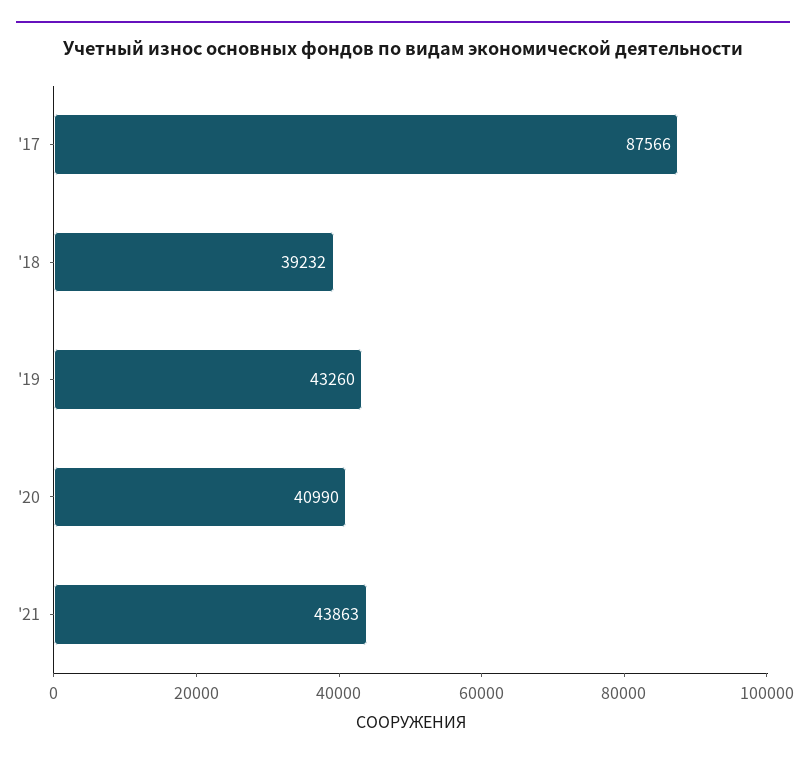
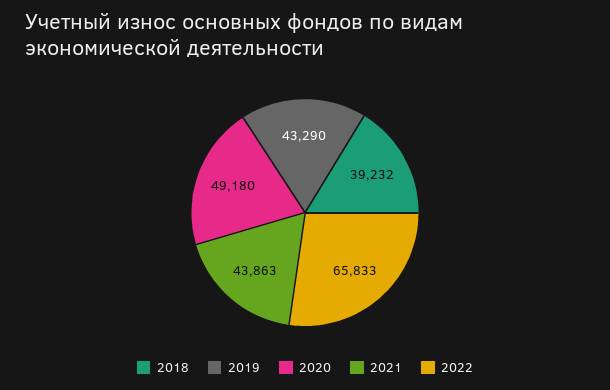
'17: 87566 -> none
'19: 43260 -> 43290
'20: 40990 -> 49180
2022: none -> 65833

